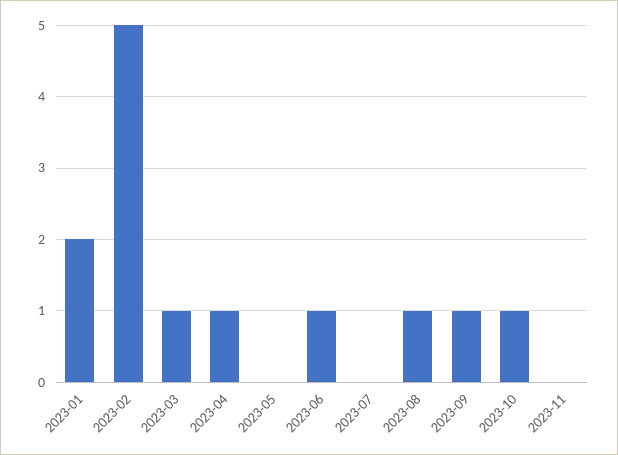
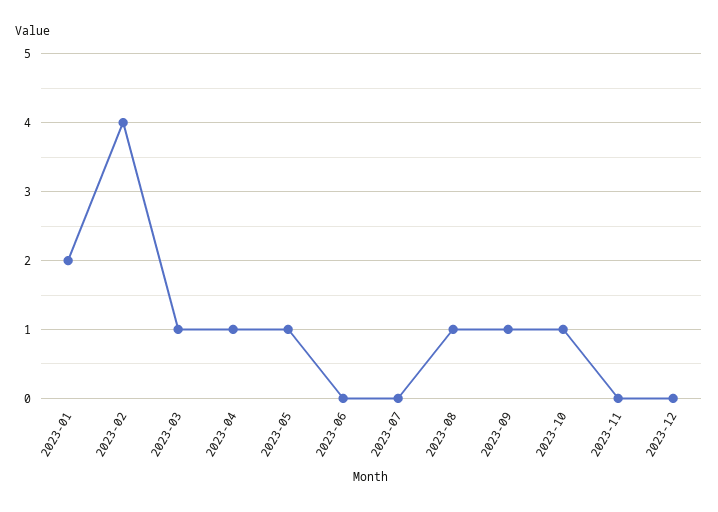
2023-02: 5 -> 4
2023-05: 0 -> 1
2023-06: 1 -> 0
2023-12: none -> 0

